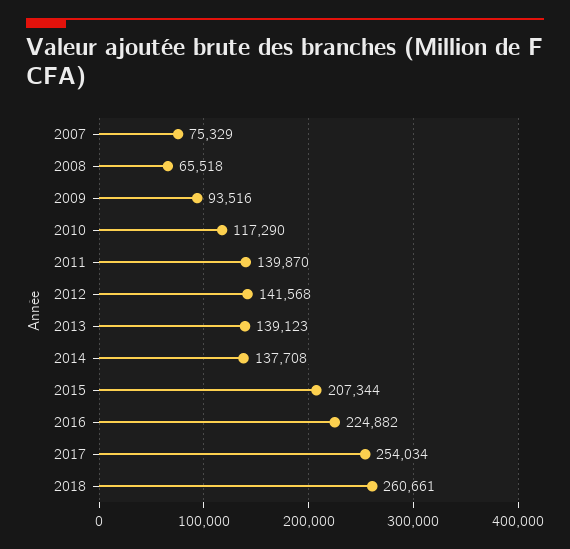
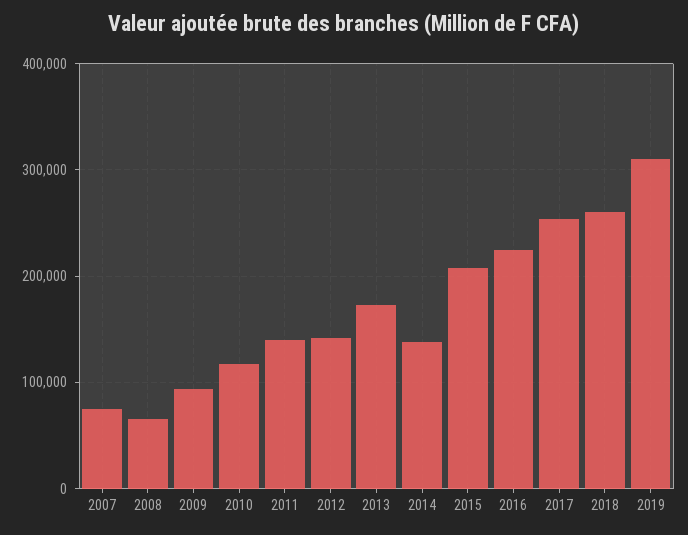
2013: 139123 -> 170000
2019: none -> 310000

